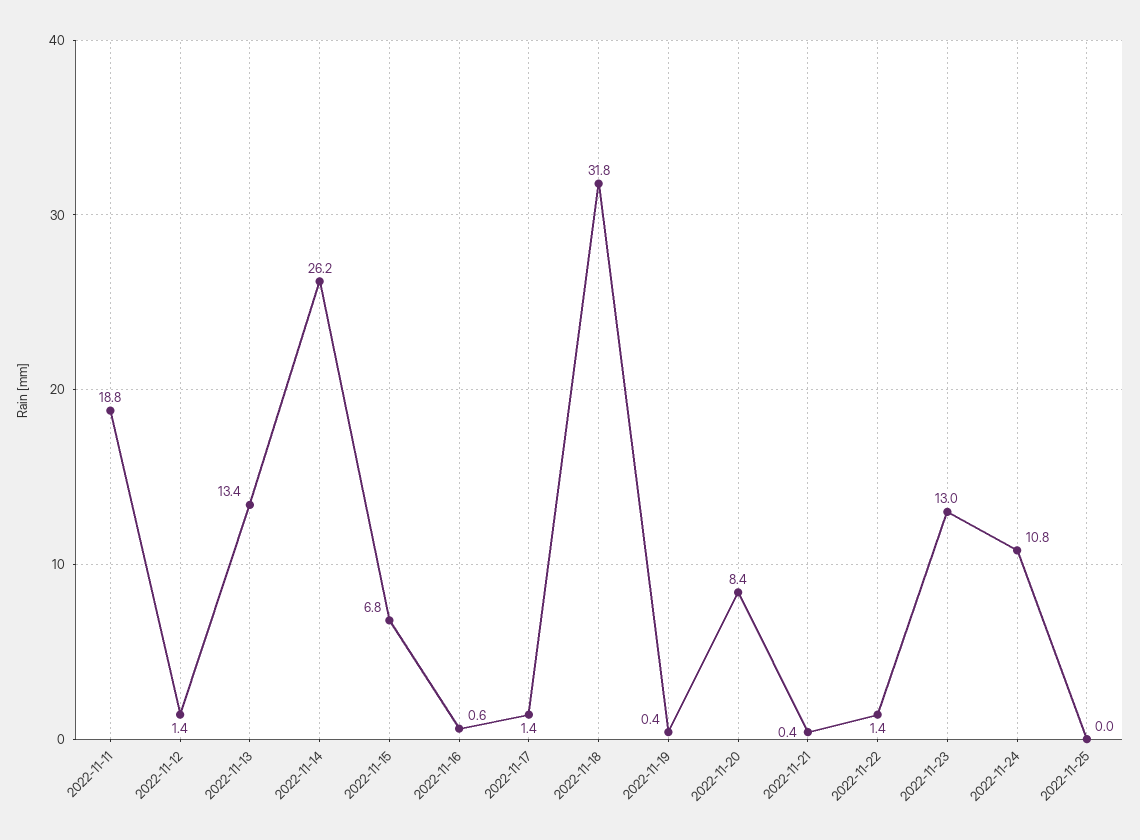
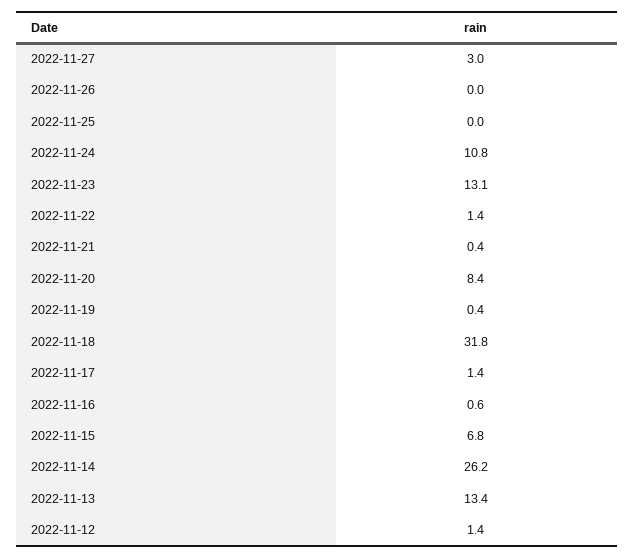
2022-11-11: 18.8 -> none
2022-11-23: 13 -> 13.1
2022-11-27: none -> 3
2022-11-26: none -> 0

